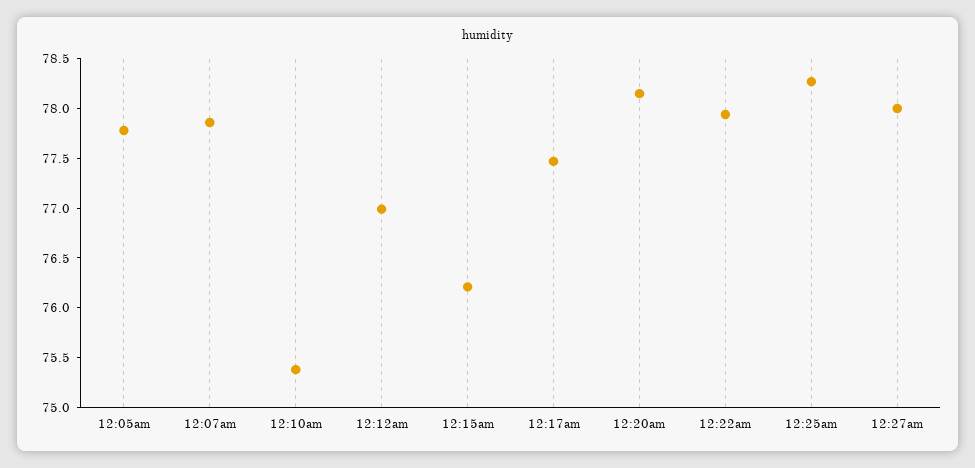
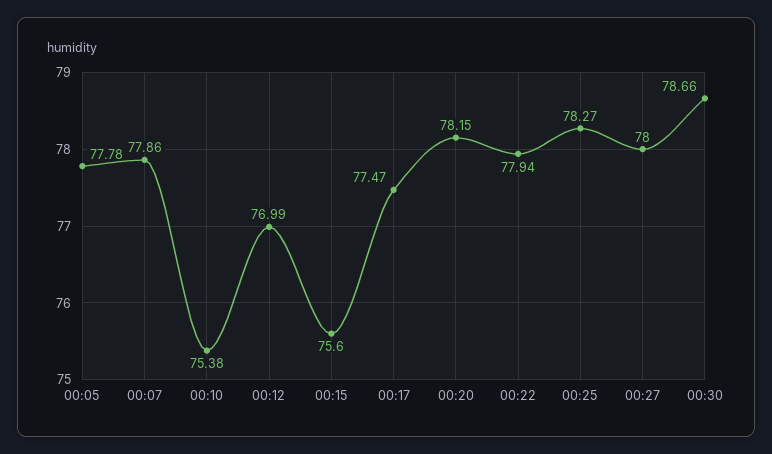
12:15am: 76.2 -> 75.6
00:30: none -> 78.66

